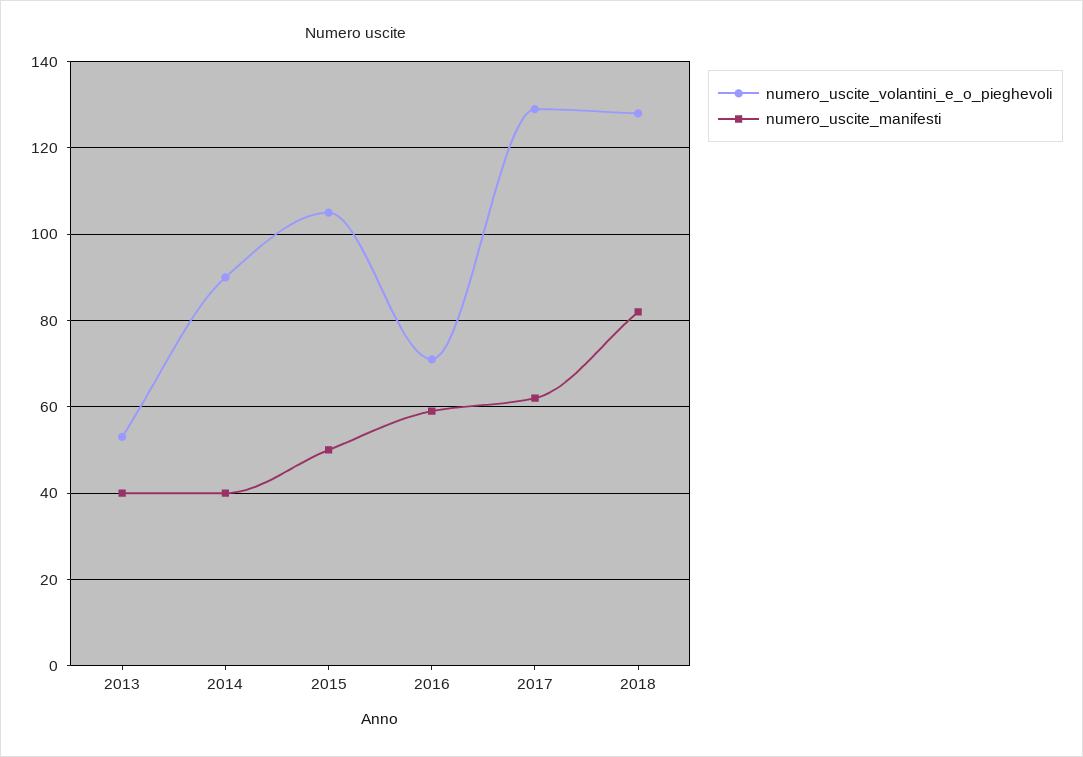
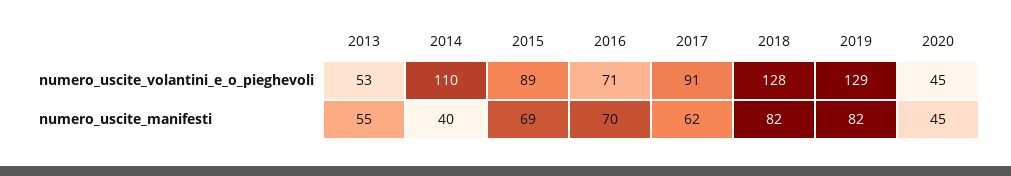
numero_uscite_manifesti, 2013: 40 -> 55
numero_uscite_volantini_e_o_pieghevoli, 2014: 90 -> 110
numero_uscite_volantini_e_o_pieghevoli, 2015: 105 -> 89
numero_uscite_manifesti, 2015: 50 -> 69
numero_uscite_manifesti, 2016: 60 -> 70
numero_uscite_volantini_e_o_pieghevoli, 2017: 130 -> 91
numero_uscite_volantini_e_o_pieghevoli, 2019: none -> 129
numero_uscite_volantini_e_o_pieghevoli, 2020: none -> 45
numero_uscite_manifesti, 2019: none -> 82
numero_uscite_manifesti, 2020: none -> 45

